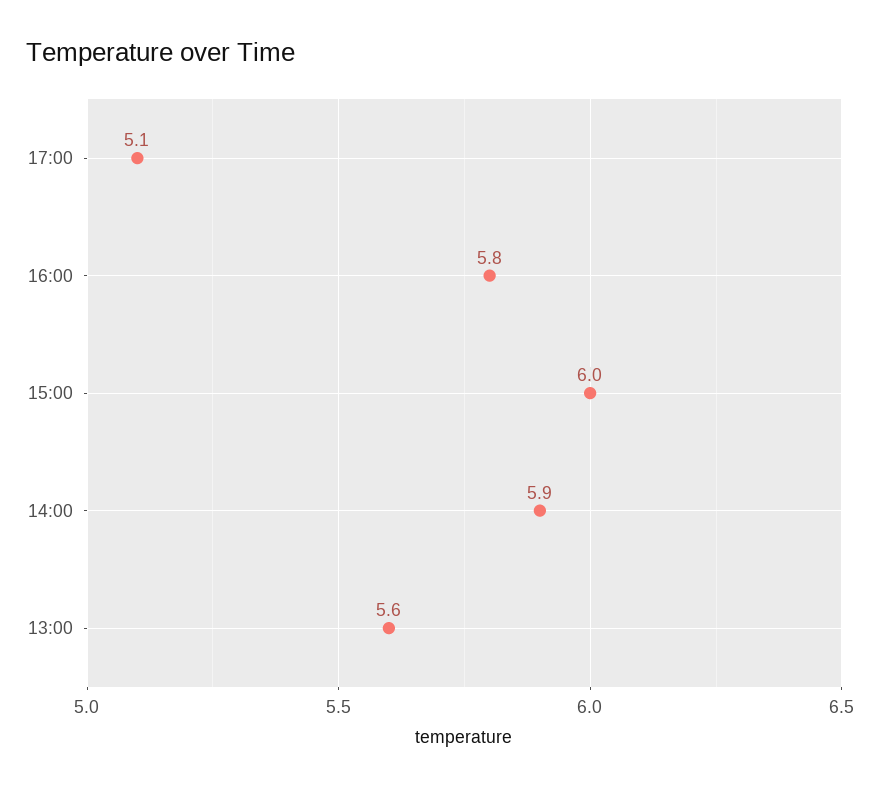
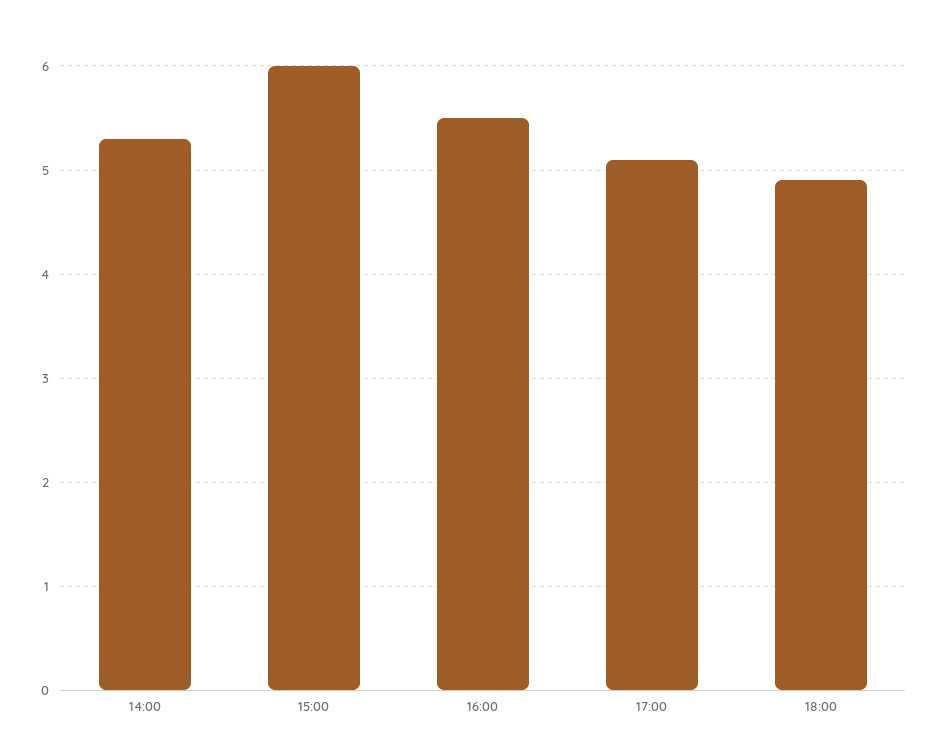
16:00: 5.8 -> 5.5
14:00: 5.9 -> 5.3
13:00: 5.6 -> none
18:00: none -> 4.9

